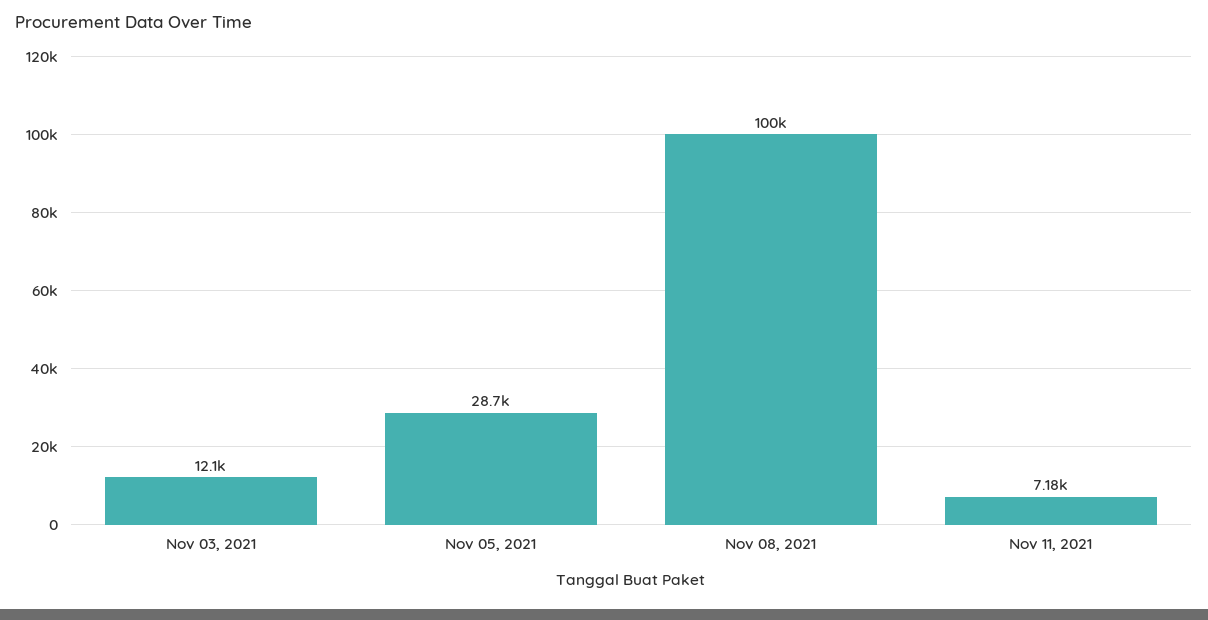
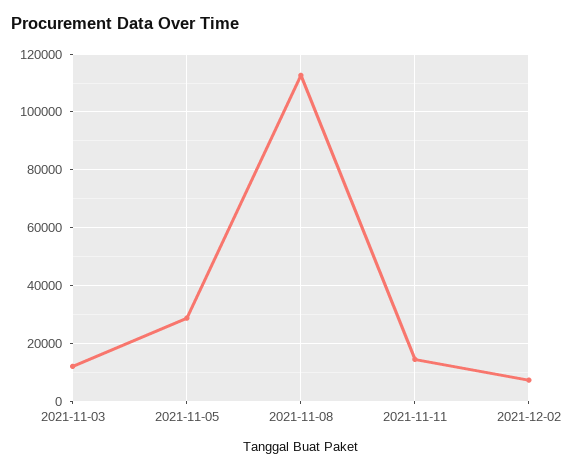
Nov 08, 2021: 100000 -> 112500
Nov 11, 2021: 7180 -> 15000
2021-12-02: none -> 7500

